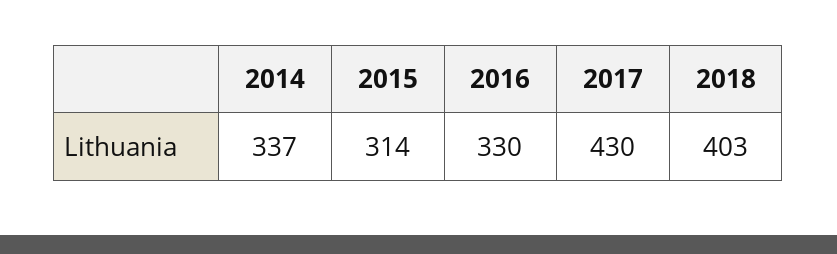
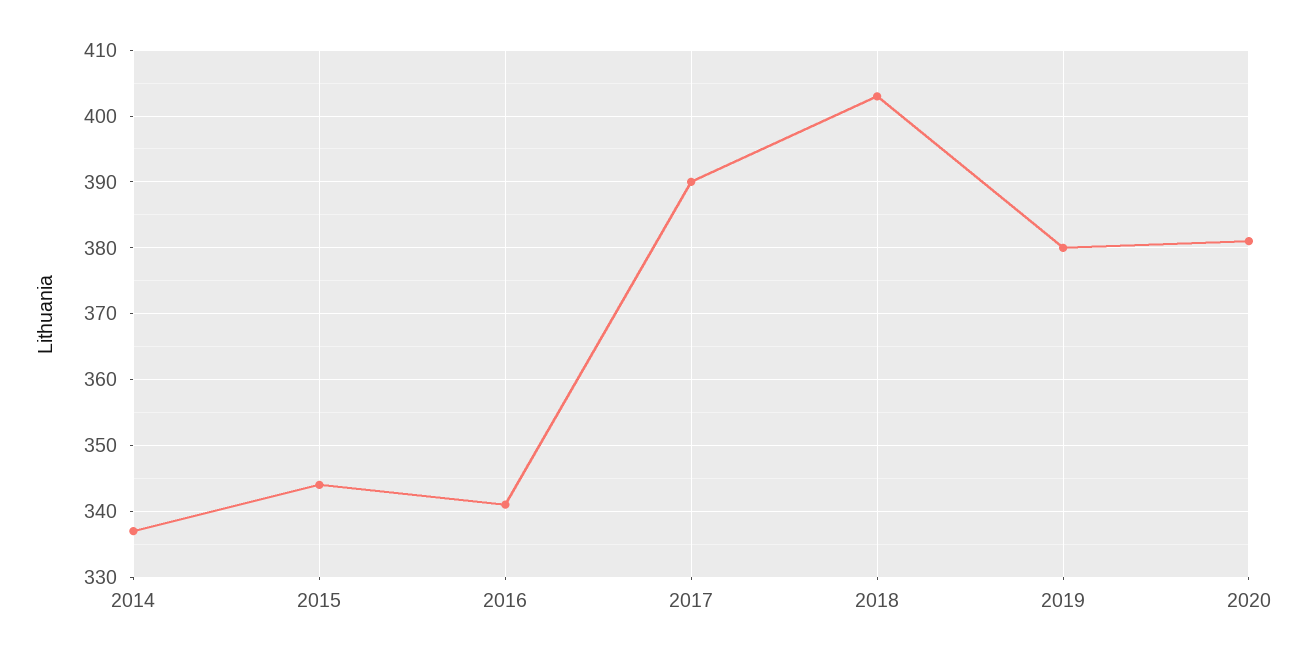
2015: 314 -> 344
2016: 330 -> 341
2017: 430 -> 390
2019: none -> 380
2020: none -> 381

